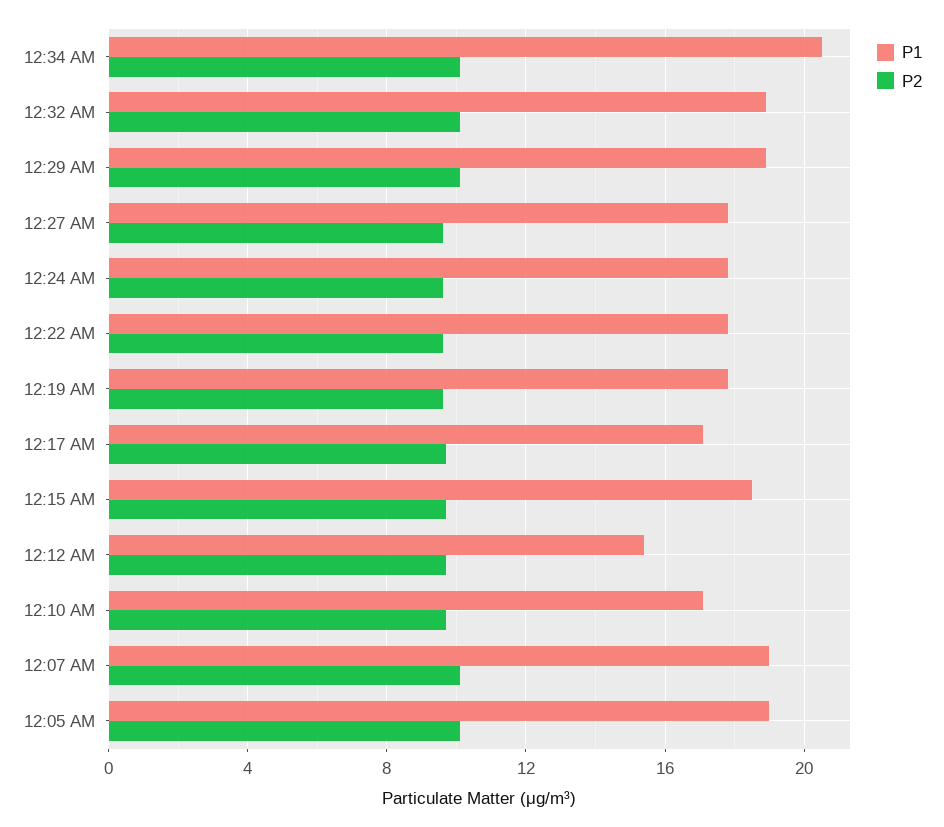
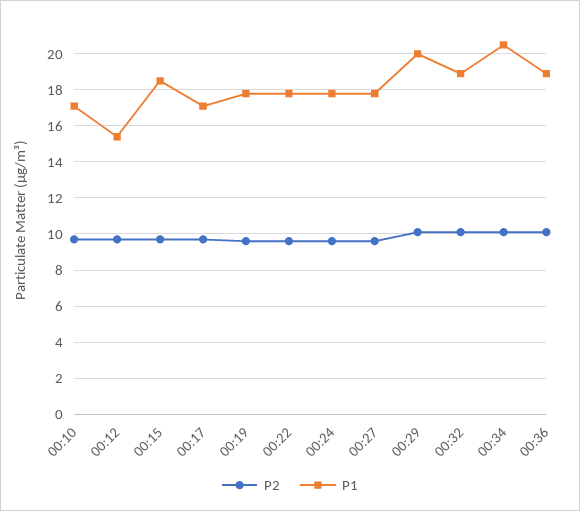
P1, 12:29 AM: 19 -> 20
P1, 12:07 AM: 19 -> none
P2, 12:07 AM: 10 -> none
P1, 12:05 AM: 19 -> none
P2, 12:05 AM: 10 -> none
P2, 00:36: none -> 10
P1, 00:36: none -> 19

